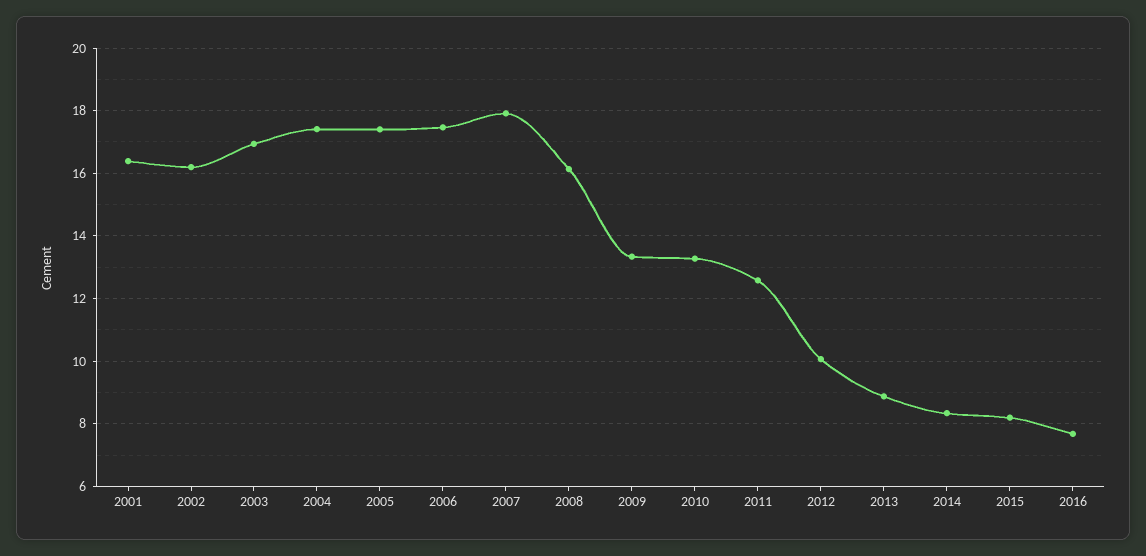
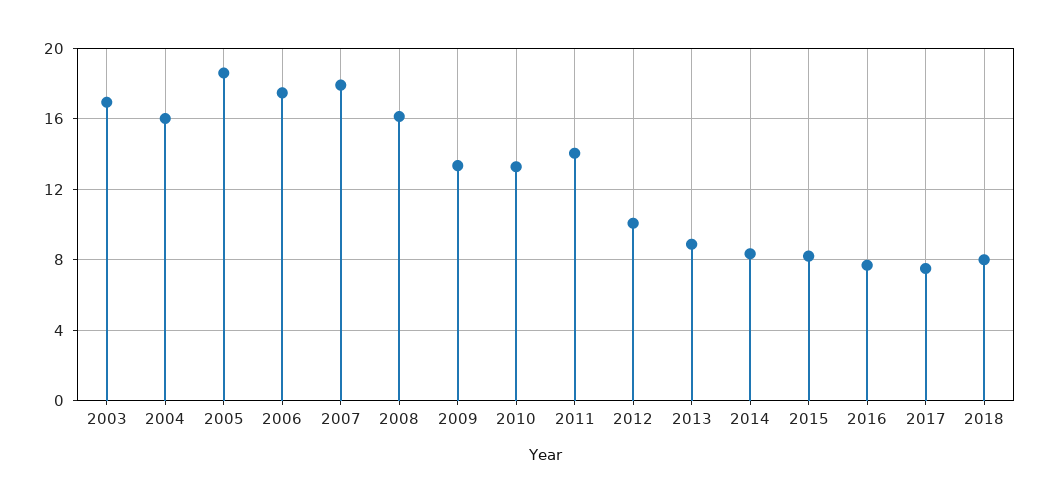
2001: 16.4 -> none
2002: 16.2 -> none
2004: 17.4 -> 16
2005: 17.4 -> 18.5
2011: 12.6 -> 14
2017: none -> 7.5
2018: none -> 8

